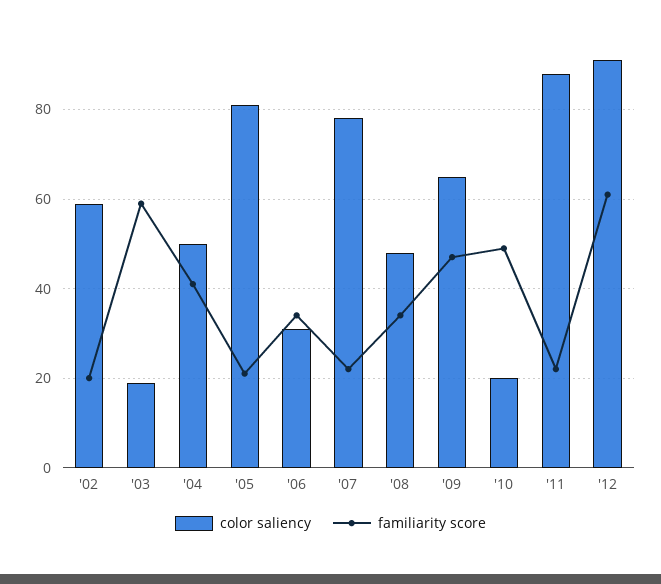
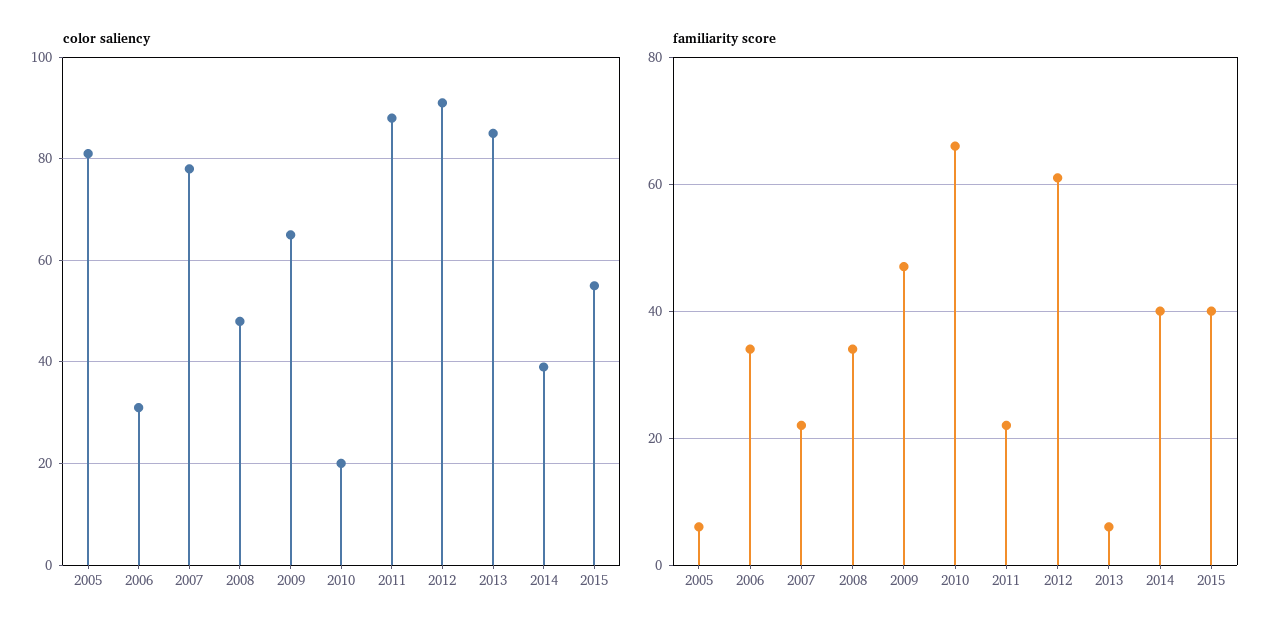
color saliency, '02: 60 -> none
familiarity score, '02: 20 -> none
color saliency, '03: 20 -> none
familiarity score, '03: 60 -> none
color saliency, '04: 50 -> none
familiarity score, '04: 40 -> none
familiarity score, '05: 20 -> 5
familiarity score, '10: 50 -> 65
color saliency, 2013: none -> 85
color saliency, 2014: none -> 40
color saliency, 2015: none -> 55
familiarity score, 2013: none -> 5
familiarity score, 2014: none -> 40
familiarity score, 2015: none -> 40

